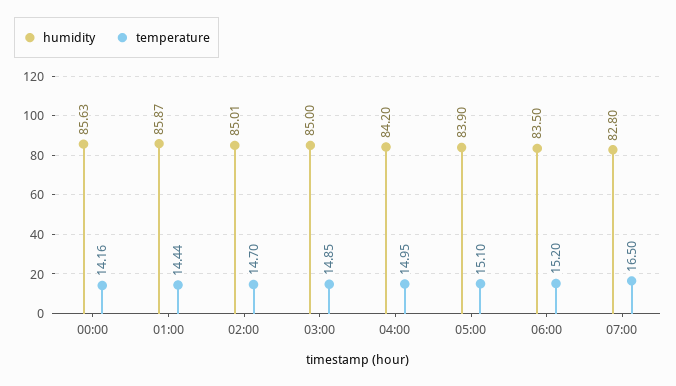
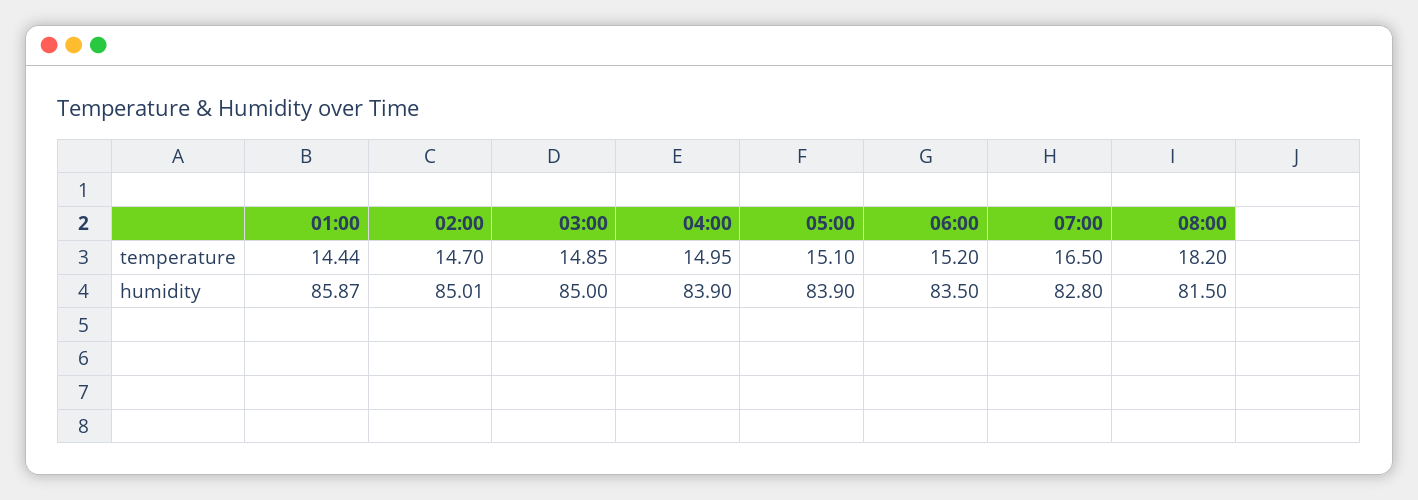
humidity, 00:00: 85.63 -> none
temperature, 00:00: 14.16 -> none
humidity, 04:00: 84.2 -> 83.9
temperature, 08:00: none -> 18.2
humidity, 08:00: none -> 81.5

